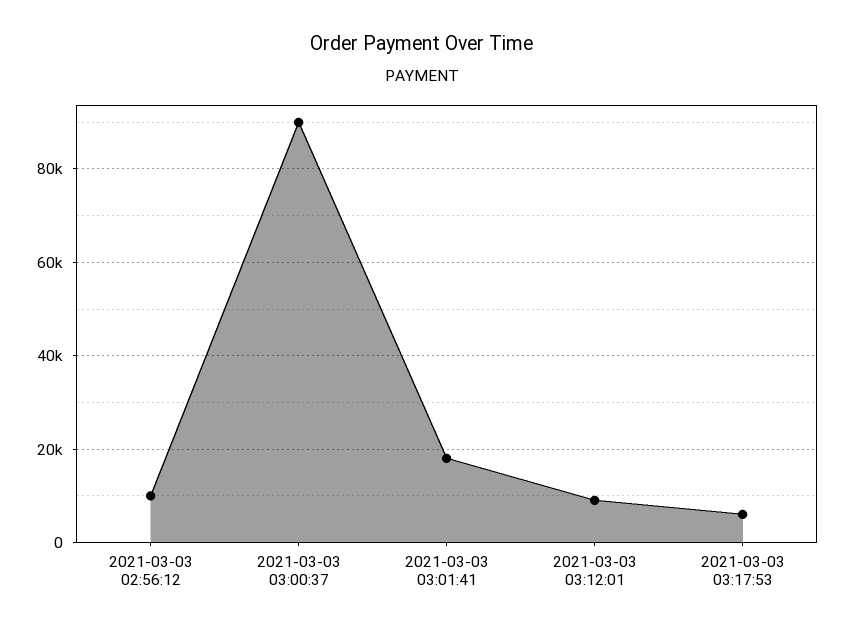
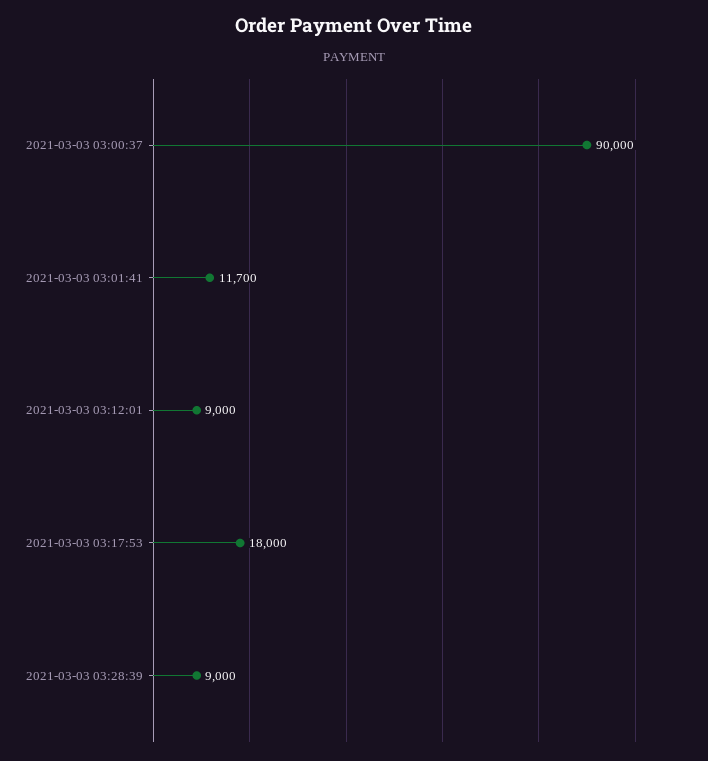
2021-03-03 02:56:12: 10000 -> none
2021-03-03 03:01:41: 18000 -> 11700
2021-03-03 03:17:53: 6000 -> 18000
2021-03-03 03:28:39: none -> 9000

